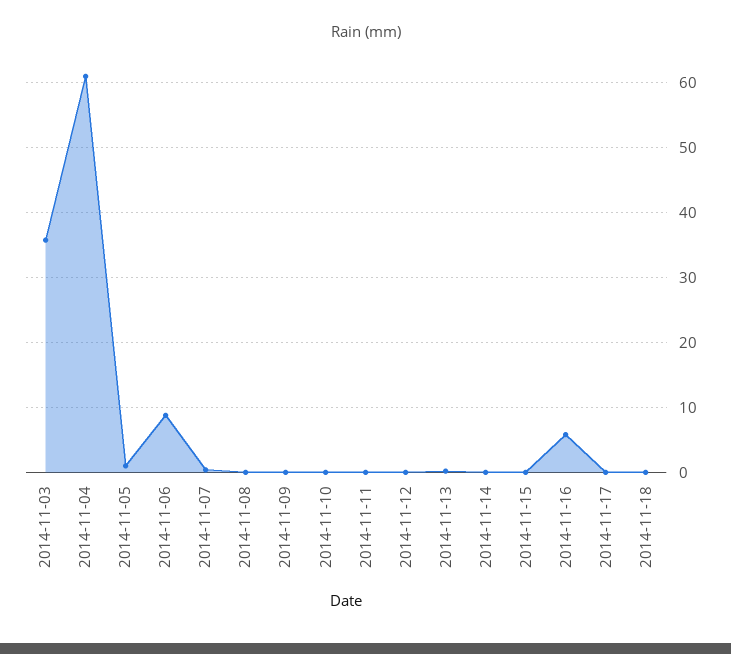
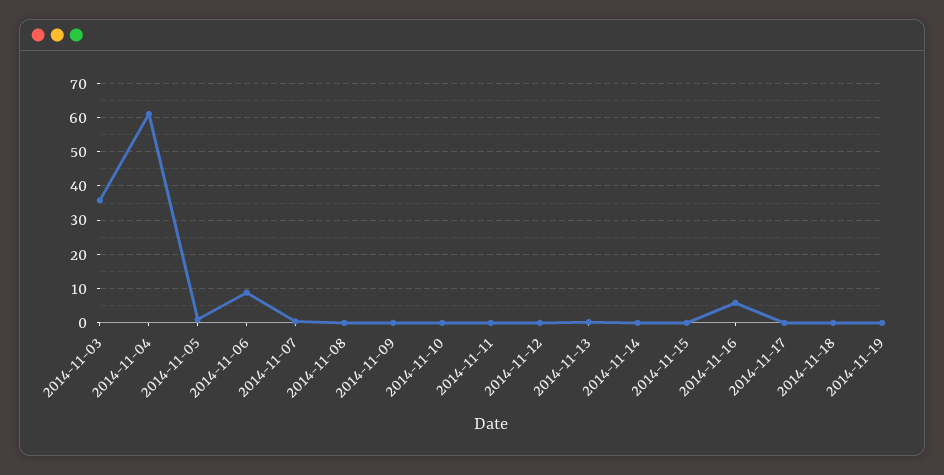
2014-11-19: none -> 0

